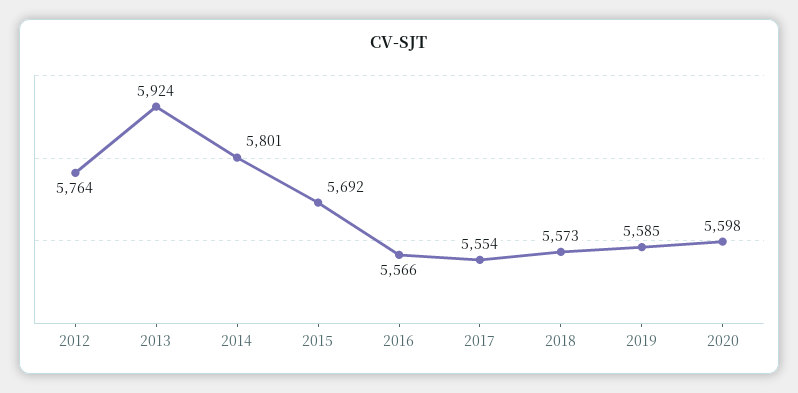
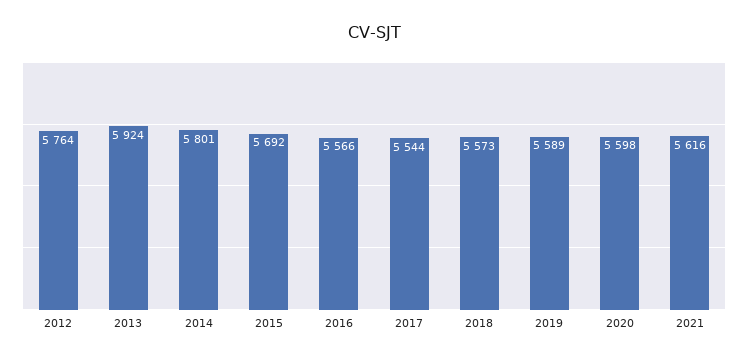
2017: 5554 -> 5544
2019: 5585 -> 5589
2021: none -> 5616

